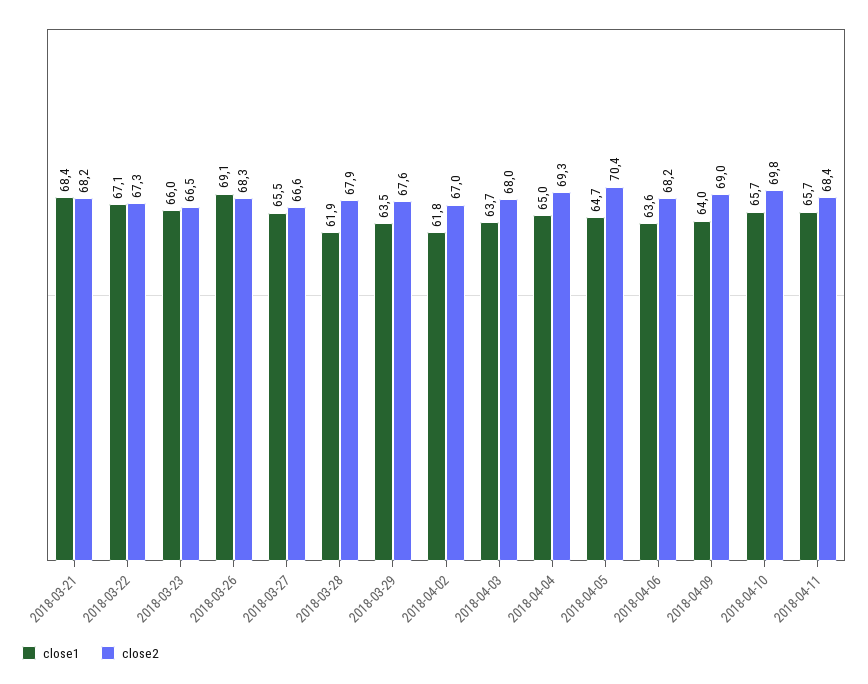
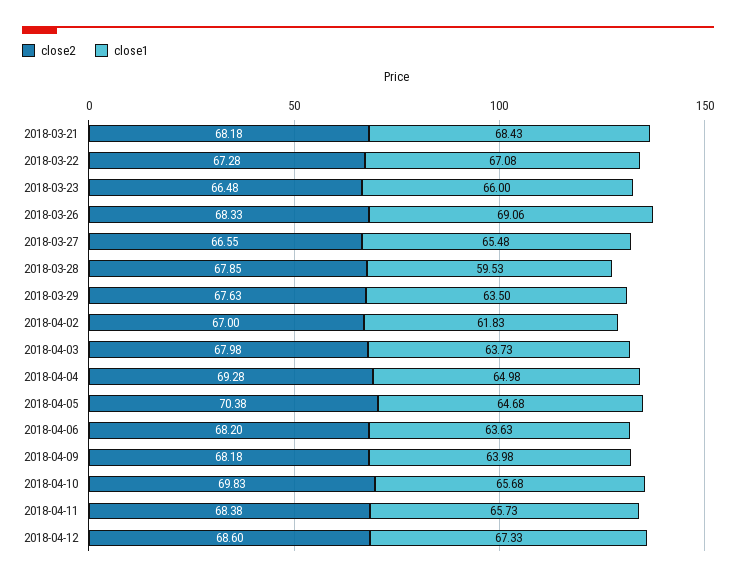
close1, 2018-03-28: 61.9 -> 59.53
close2, 2018-04-09: 69 -> 68.18
close2, 2018-04-12: none -> 68.6
close1, 2018-04-12: none -> 67.33

